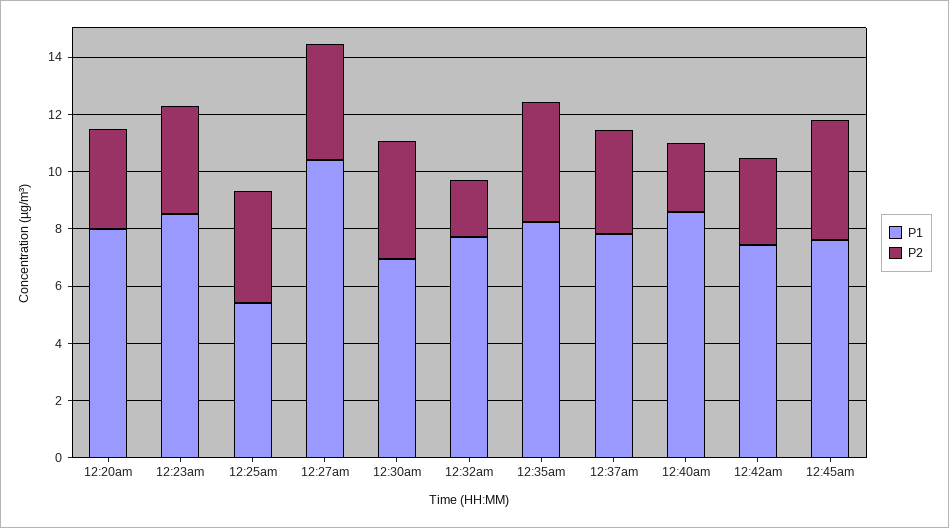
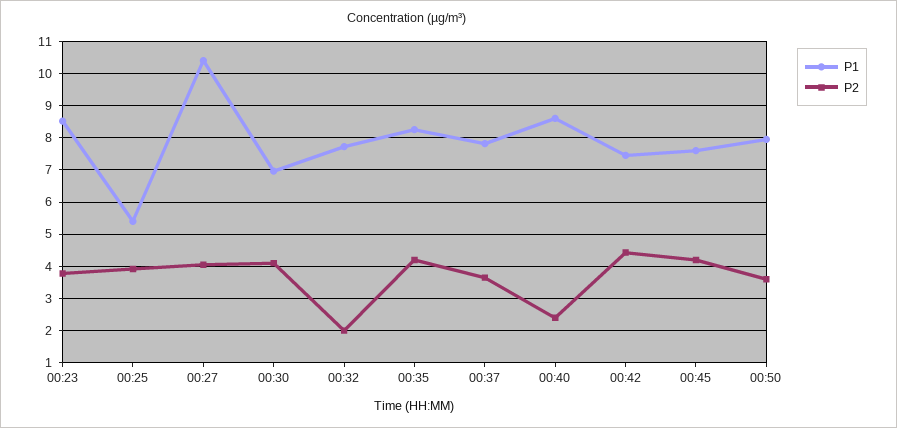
P1, 12:20am: 8 -> none
P2, 12:20am: 3.5 -> none
P2, 12:42am: 3 -> 4.4
P1, 00:50: none -> 8
P2, 00:50: none -> 3.6

